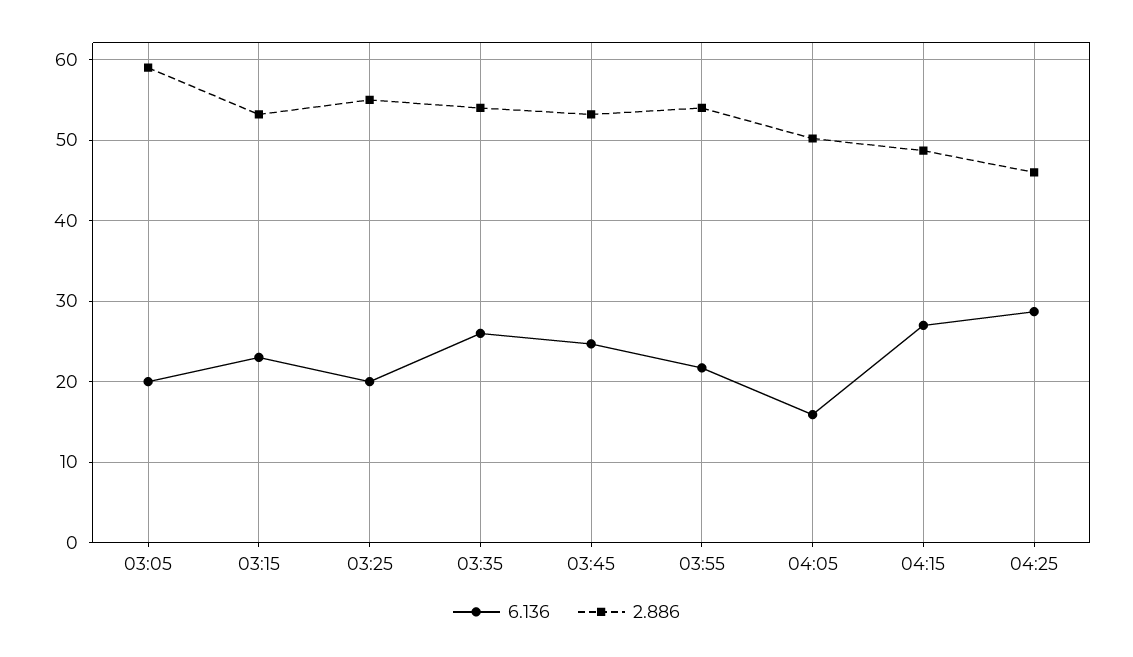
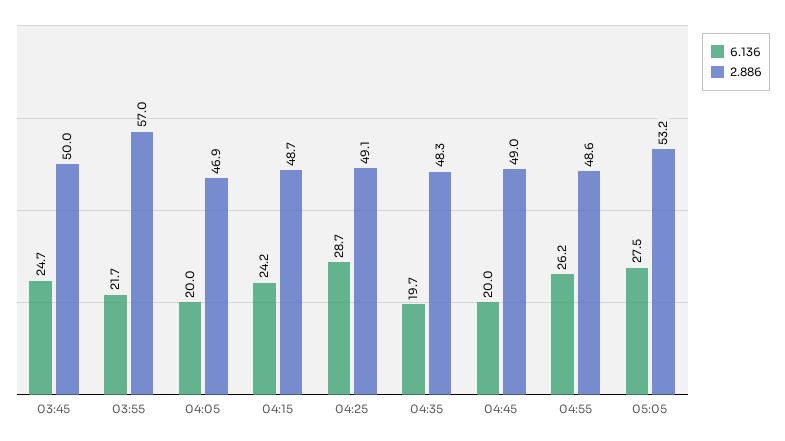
6.136, 03:05: 20 -> none
2.886, 03:05: 59 -> none
6.136, 03:15: 23 -> none
2.886, 03:15: 53 -> none
6.136, 03:25: 20 -> none
2.886, 03:25: 55 -> none
6.136, 03:35: 26 -> none
2.886, 03:35: 54 -> none
2.886, 03:45: 53 -> 50
2.886, 03:55: 54 -> 57
6.136, 04:05: 16 -> 20
2.886, 04:05: 50 -> 46.9
6.136, 04:15: 27 -> 24.2
2.886, 04:25: 46 -> 49.1
6.136, 04:35: none -> 19.7
2.886, 04:35: none -> 48.3
6.136, 04:45: none -> 20
2.886, 04:45: none -> 49
6.136, 04:55: none -> 26.2
2.886, 04:55: none -> 48.6
6.136, 05:05: none -> 27.5
2.886, 05:05: none -> 53.2

